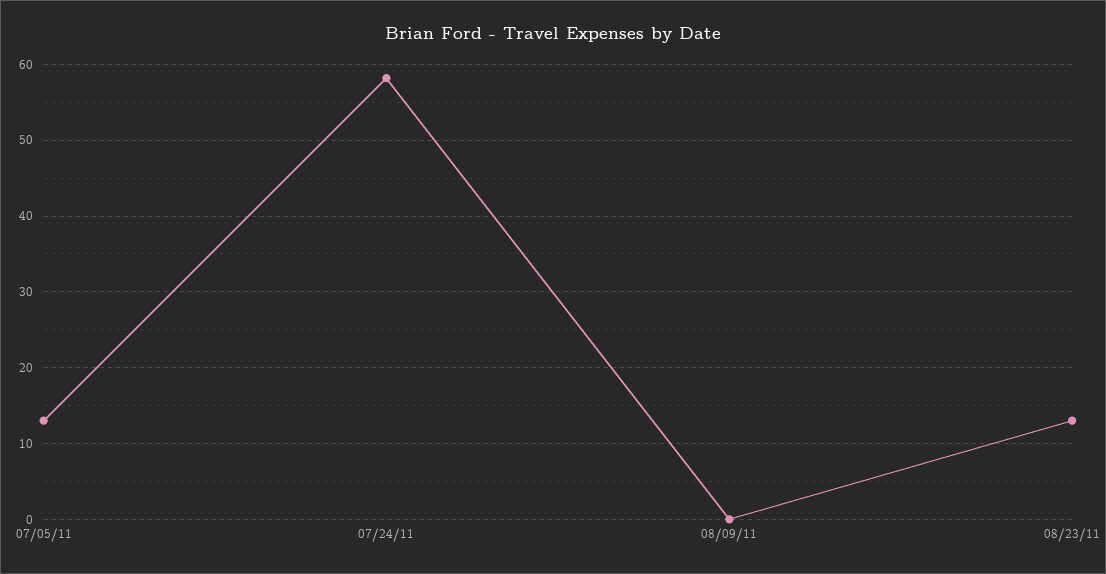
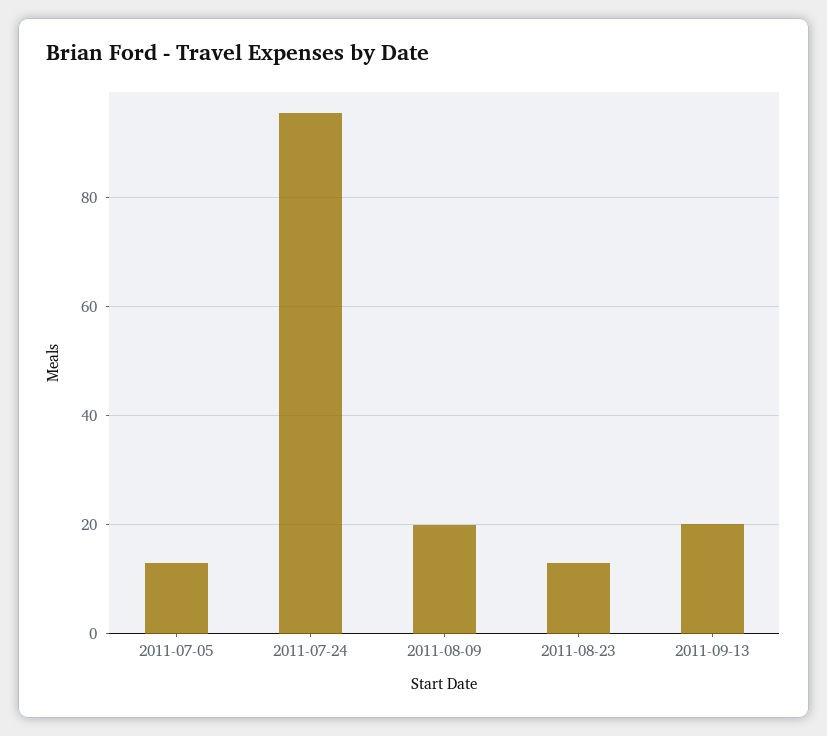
07/24/11: 58 -> 96
08/09/11: 0 -> 20
2011-09-13: none -> 20

